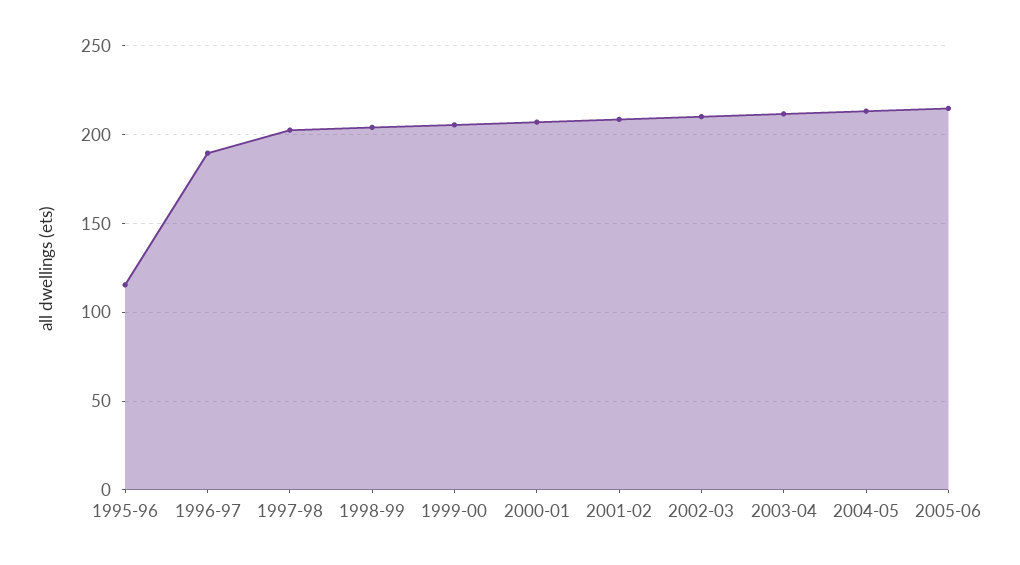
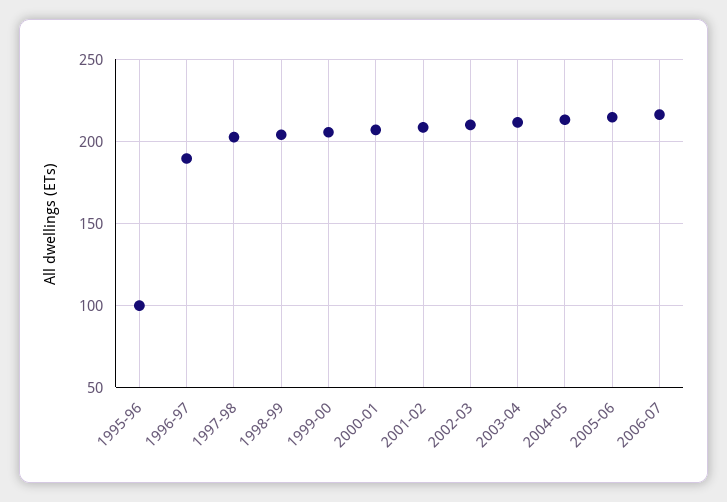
1995-96: 115 -> 100
2006-07: none -> 215

